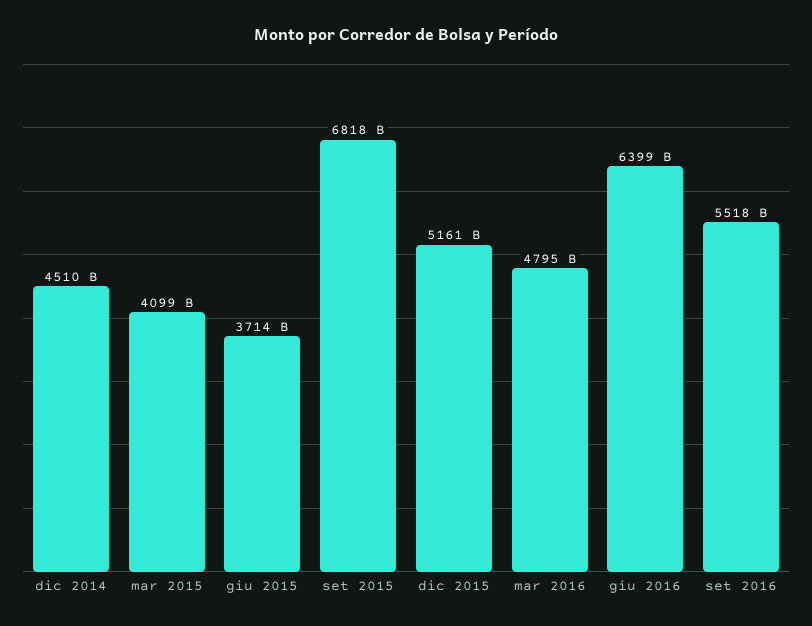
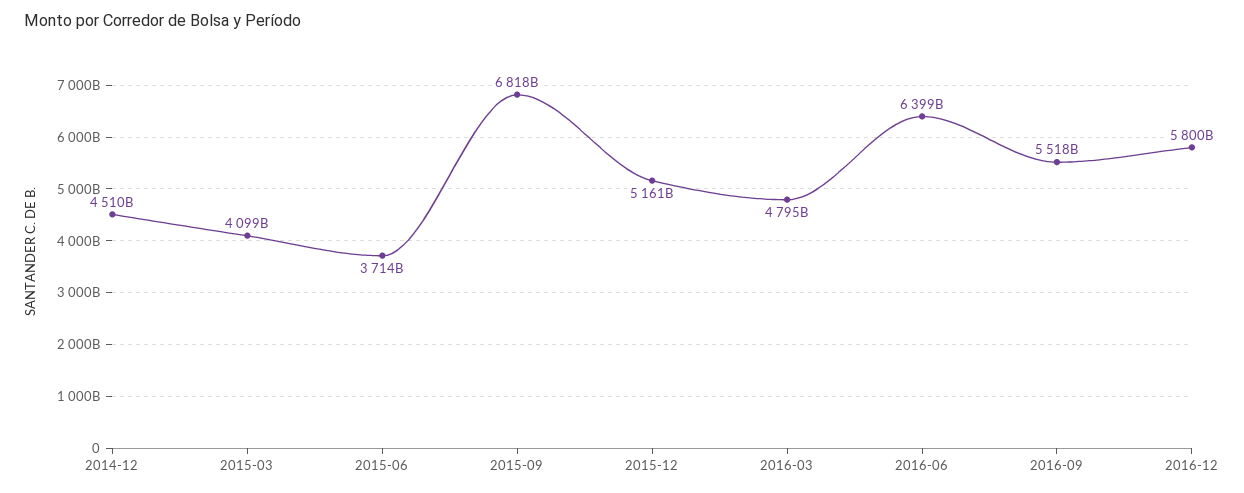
2016-12: none -> 5800000000000

